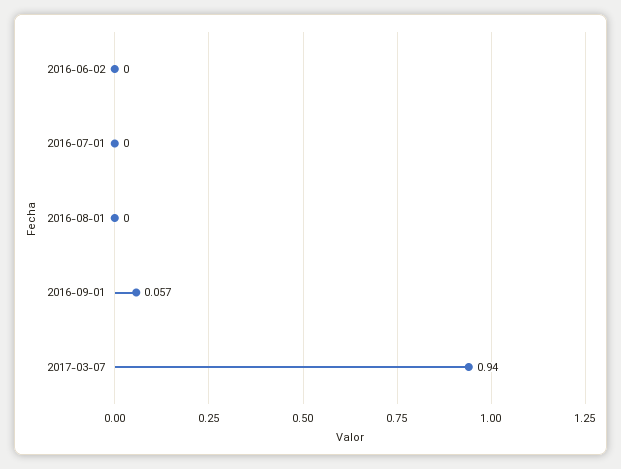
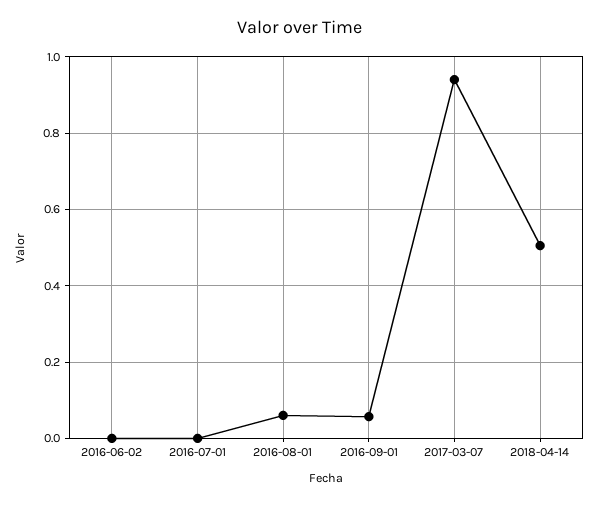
2016-08-01: 0 -> 0.06
2018-04-14: none -> 0.5

